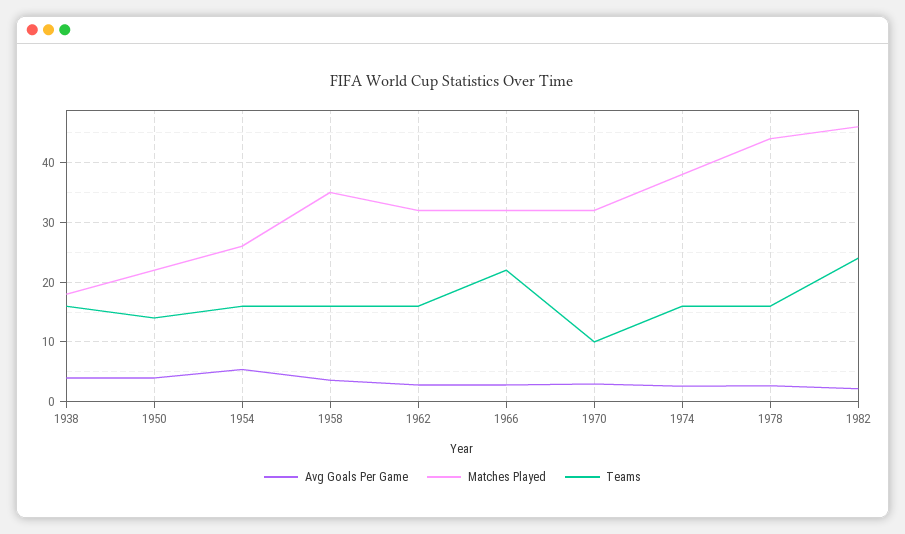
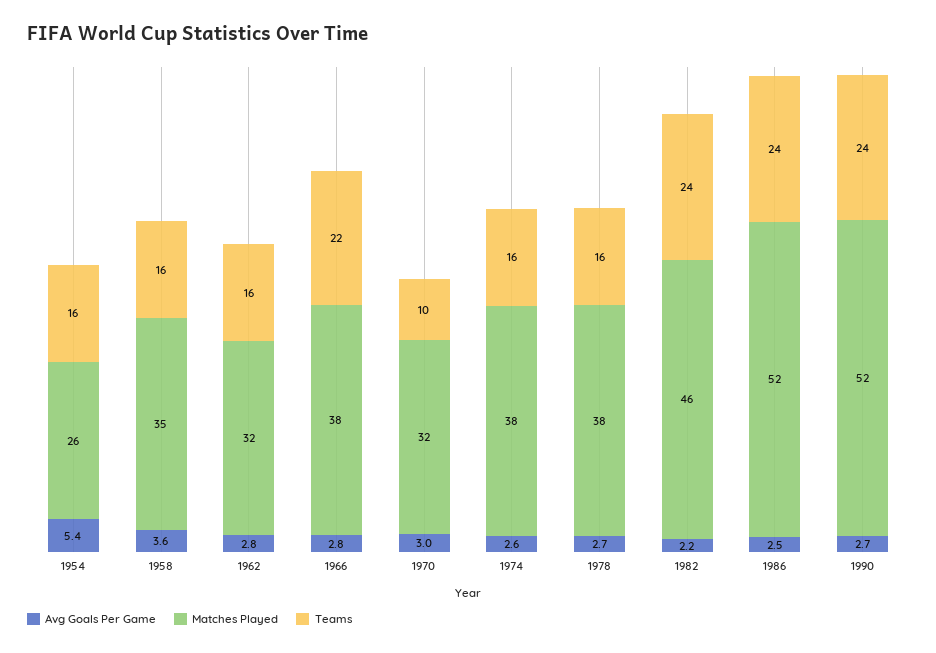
Avg Goals Per Game, 1938: 4 -> none
Matches Played, 1938: 18 -> none
Teams, 1938: 16 -> none
Avg Goals Per Game, 1950: 4 -> none
Matches Played, 1950: 22 -> none
Teams, 1950: 14 -> none
Matches Played, 1966: 32 -> 38
Matches Played, 1978: 44 -> 38
Avg Goals Per Game, 1986: none -> 2.5
Matches Played, 1986: none -> 52
Teams, 1986: none -> 24
Avg Goals Per Game, 1990: none -> 2.7
Matches Played, 1990: none -> 52
Teams, 1990: none -> 24

